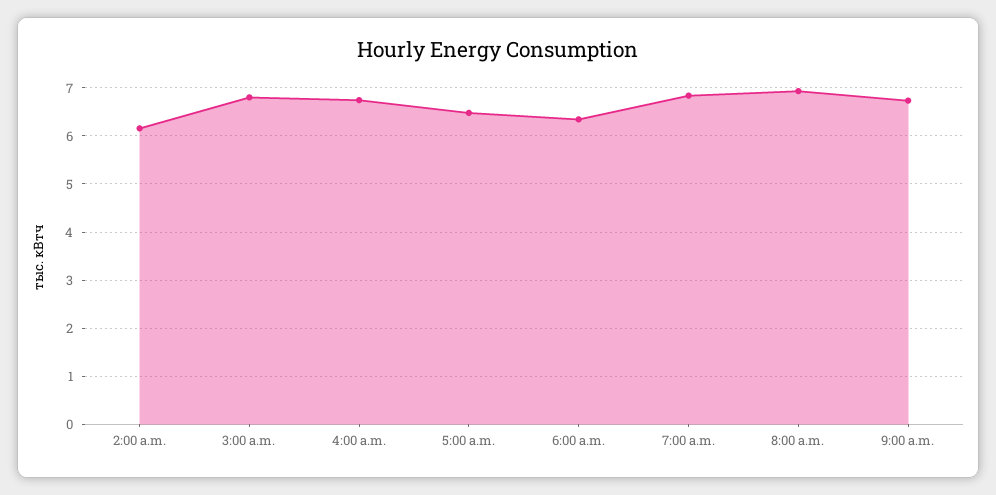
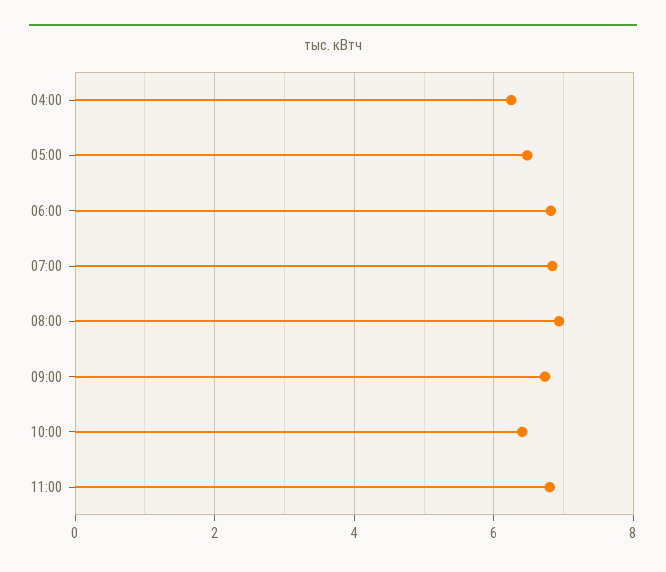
2:00 a.m.: 6.2 -> none
3:00 a.m.: 6.8 -> none
4:00 a.m.: 6.8 -> 6.2
6:00 a.m.: 6.4 -> 6.8
10:00: none -> 6.4
11:00: none -> 6.8

